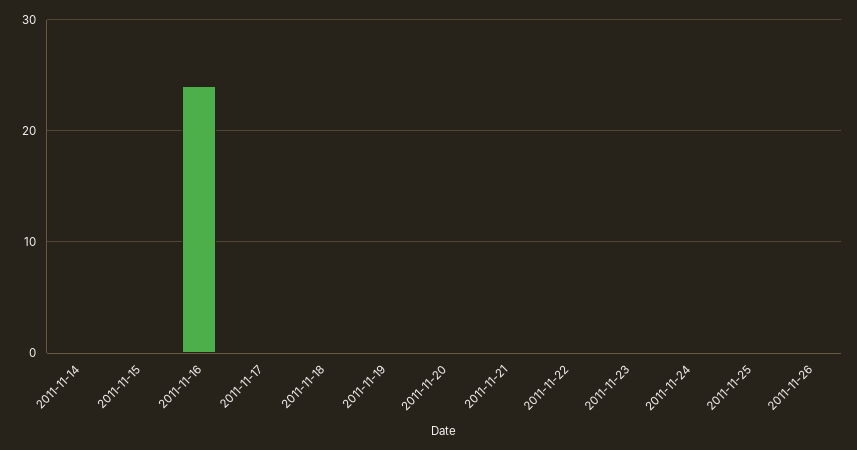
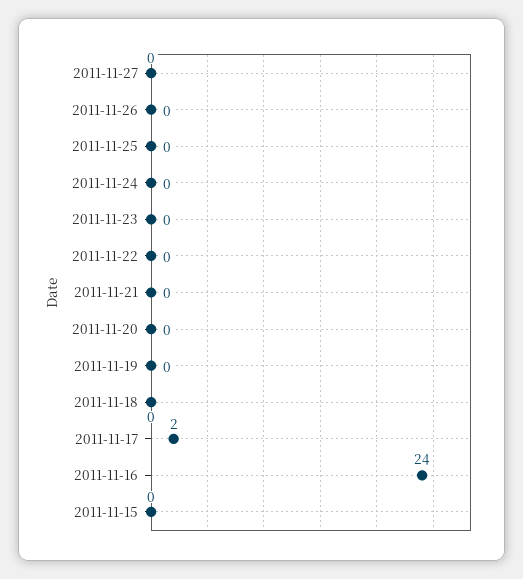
2011-11-14: 0 -> none
2011-11-17: 0 -> 2
2011-11-27: none -> 0

